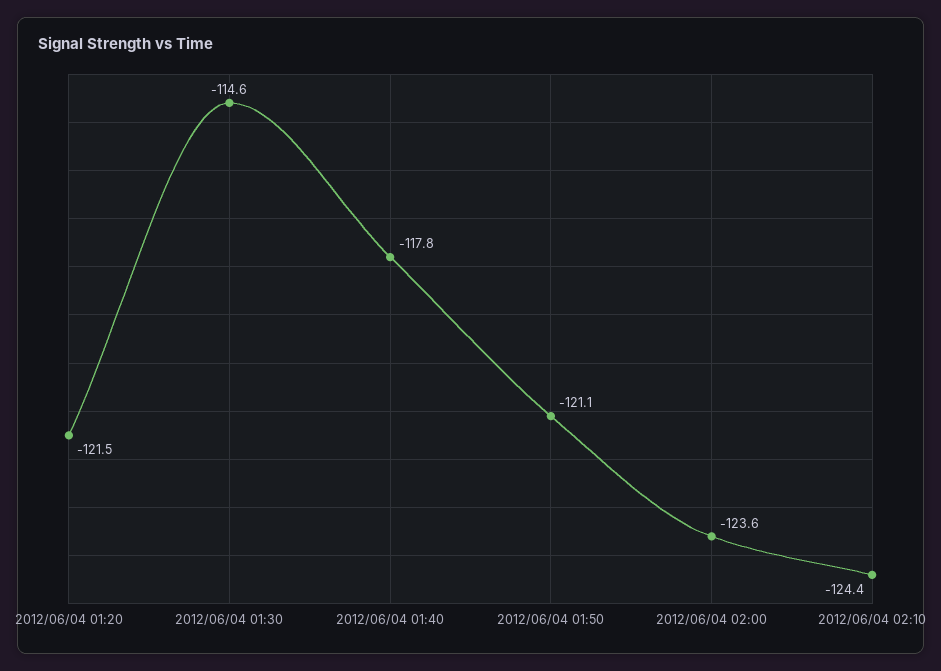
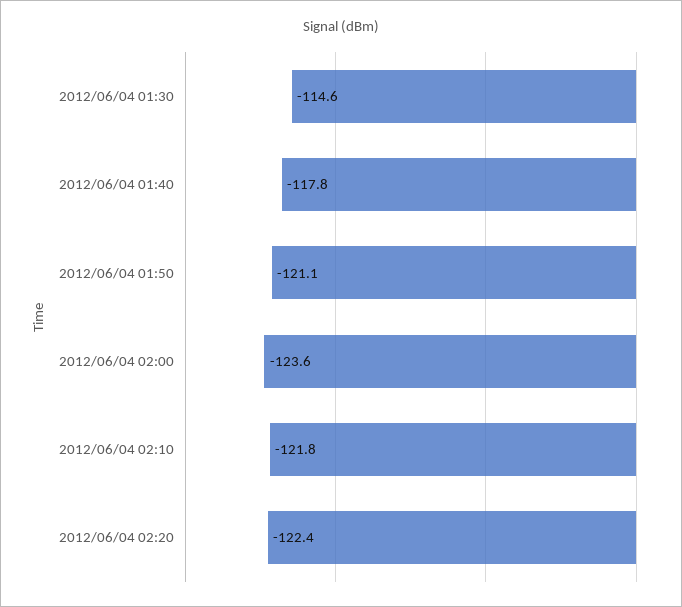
2012/06/04 01:20: -121.5 -> none
2012/06/04 02:10: -124.4 -> -121.8
2012/06/04 02:20: none -> -122.4

